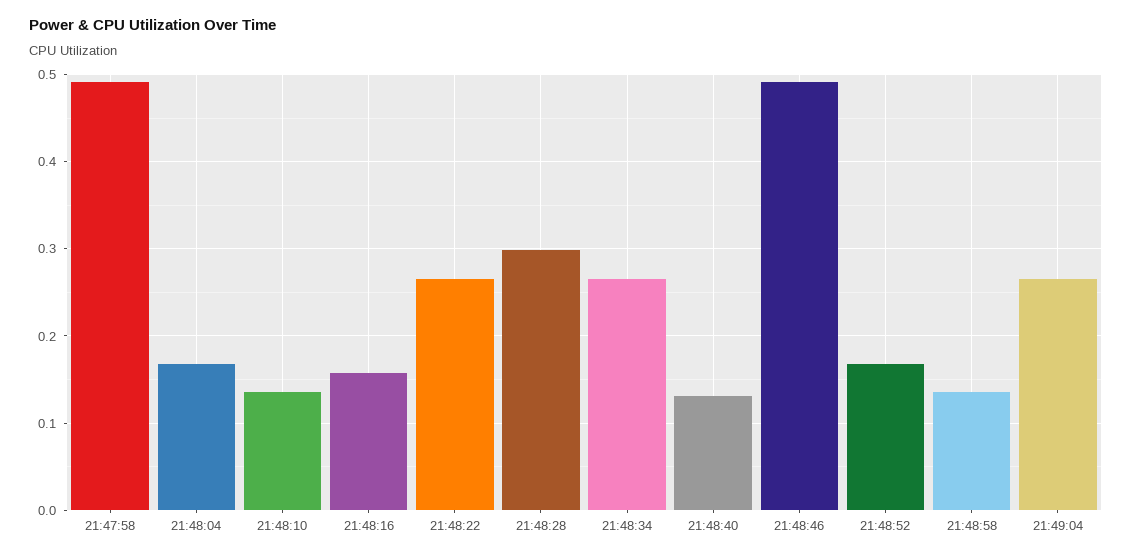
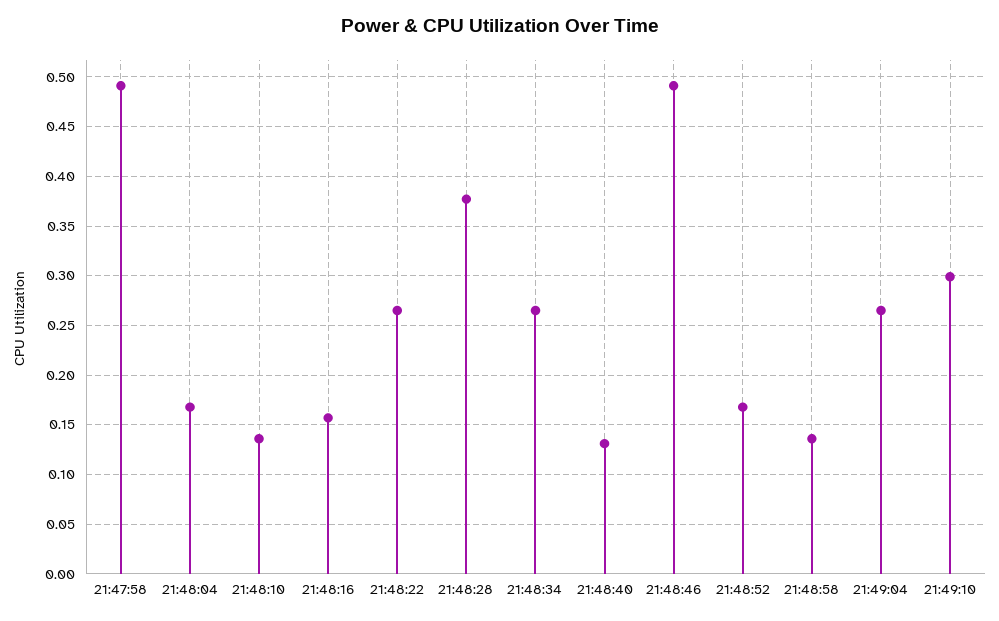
21:48:28: 0.3 -> 0.38
21:49:10: none -> 0.3

